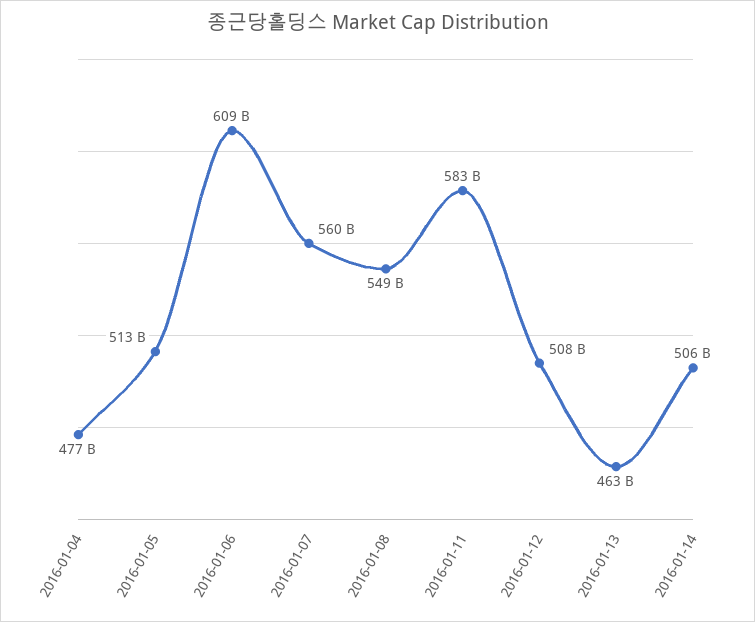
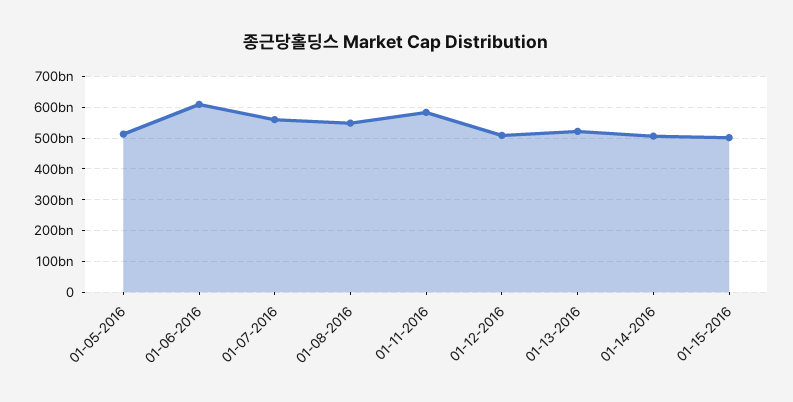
2016-01-04: 477000000000 -> none
2016-01-13: 463000000000 -> 520000000000
01-15-2016: none -> 500000000000

